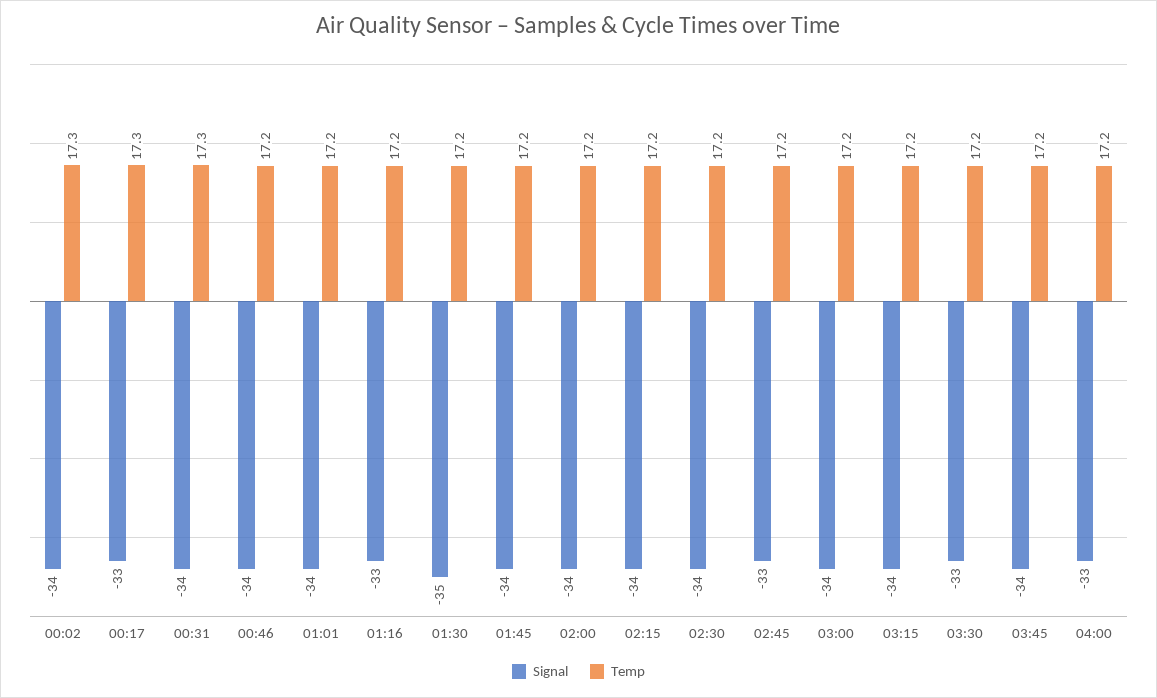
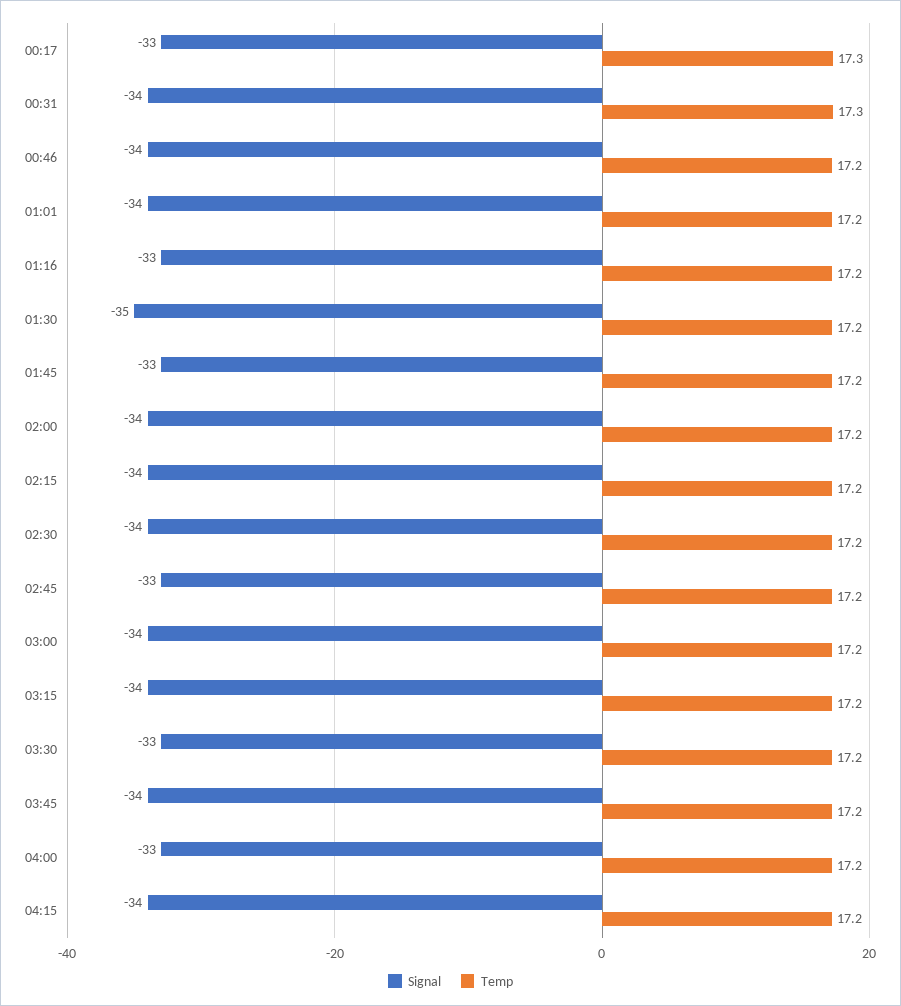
Signal, 00:02: -34 -> none
Temp, 00:02: 17.3 -> none
Signal, 01:45: -34 -> -33
Signal, 04:15: none -> -34
Temp, 04:15: none -> 17.2

